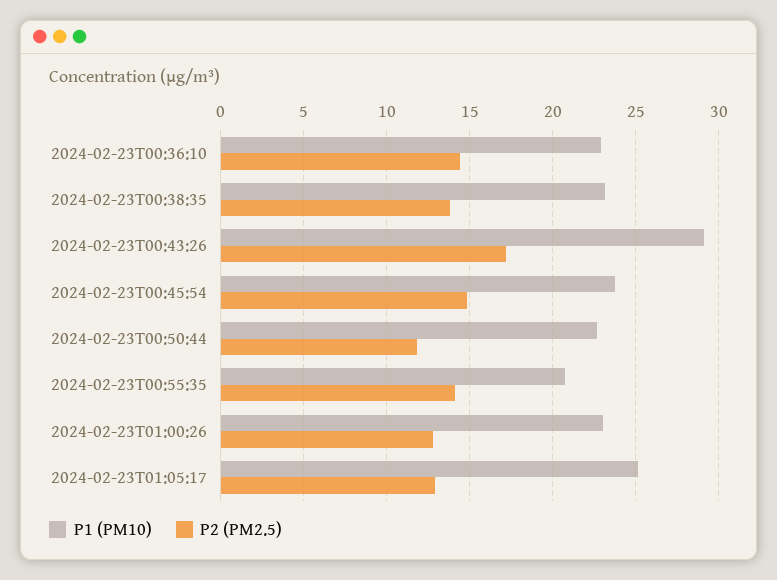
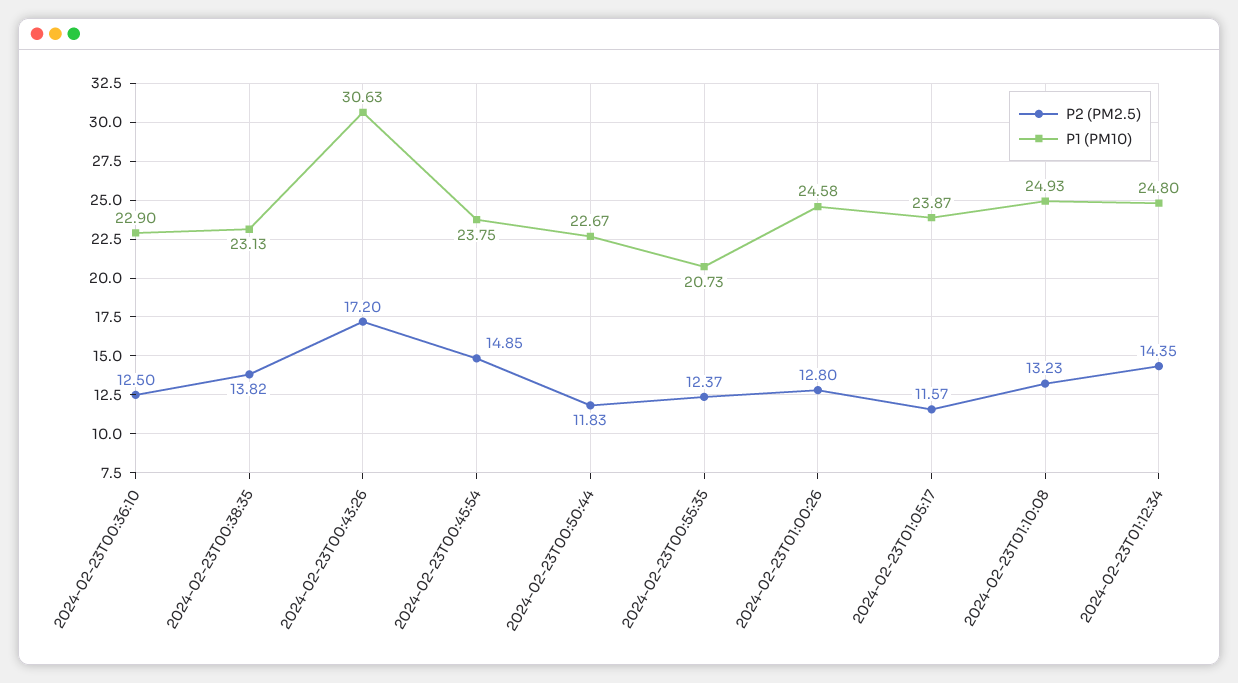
P2 (PM2.5), 2024-02-23T00:36:10: 14.5 -> 12.5
P1 (PM10), 2024-02-23T00:43:26: 29 -> 30.63
P2 (PM2.5), 2024-02-23T00:55:35: 14 -> 12.37
P1 (PM10), 2024-02-23T01:00:26: 23 -> 24.58
P1 (PM10), 2024-02-23T01:05:17: 25 -> 23.87
P2 (PM2.5), 2024-02-23T01:05:17: 13 -> 11.57
P2 (PM2.5), 2024-02-23T01:10:08: none -> 13.23
P1 (PM10), 2024-02-23T01:10:08: none -> 24.93
P2 (PM2.5), 2024-02-23T01:12:34: none -> 14.35
P1 (PM10), 2024-02-23T01:12:34: none -> 24.8

